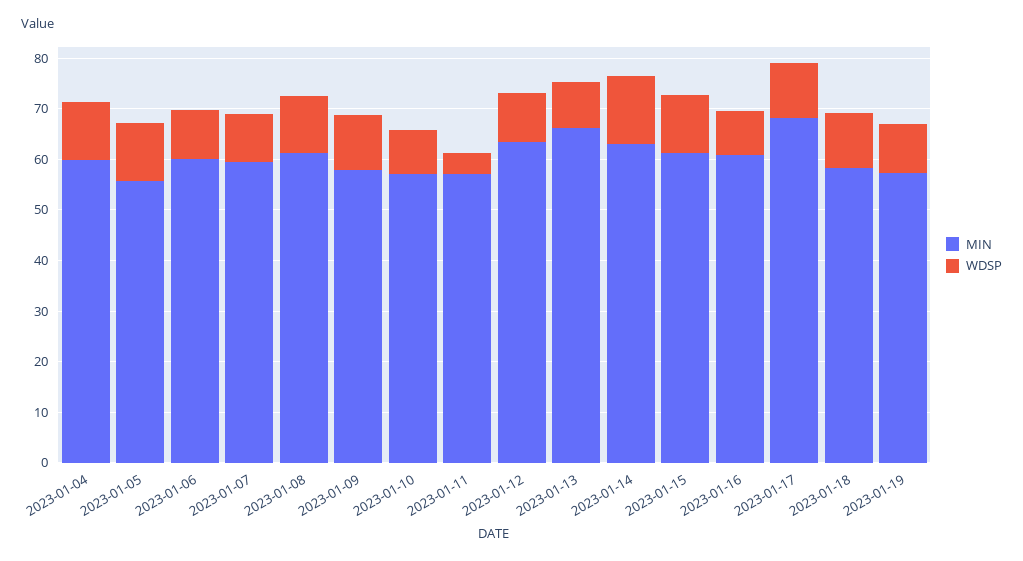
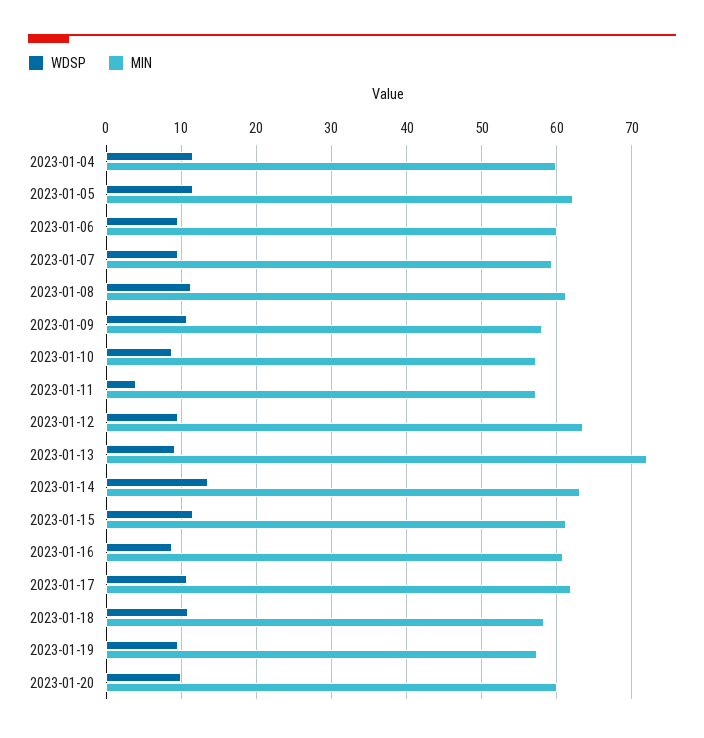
MIN, 2023-01-05: 56 -> 62
MIN, 2023-01-13: 66 -> 72
MIN, 2023-01-17: 68 -> 62
WDSP, 2023-01-20: none -> 10
MIN, 2023-01-20: none -> 60

